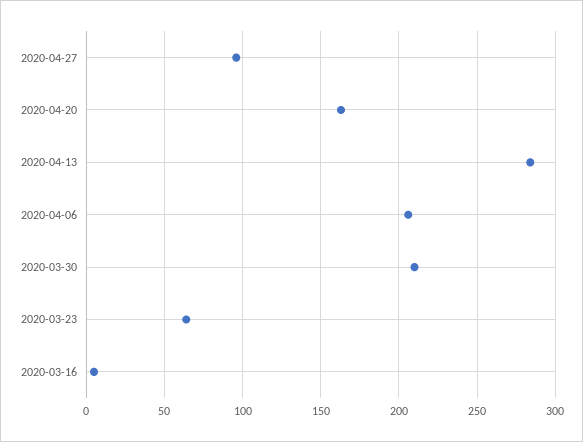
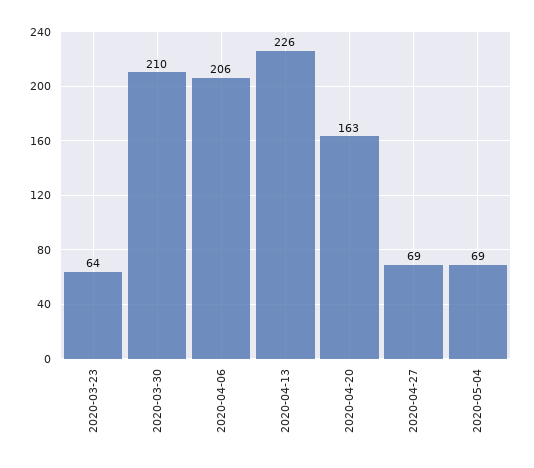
2020-04-27: 95 -> 69
2020-04-13: 285 -> 226
2020-03-16: 5 -> none
2020-05-04: none -> 69

